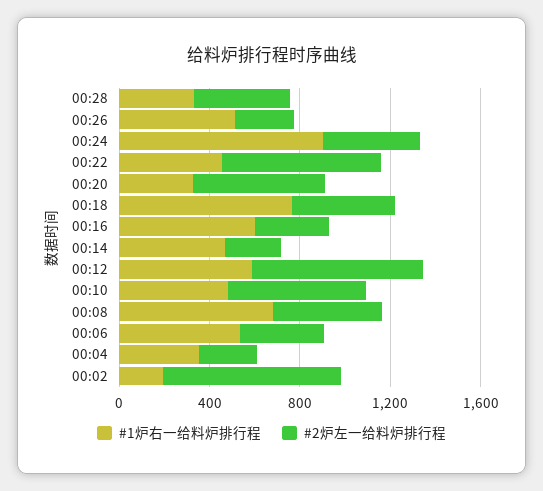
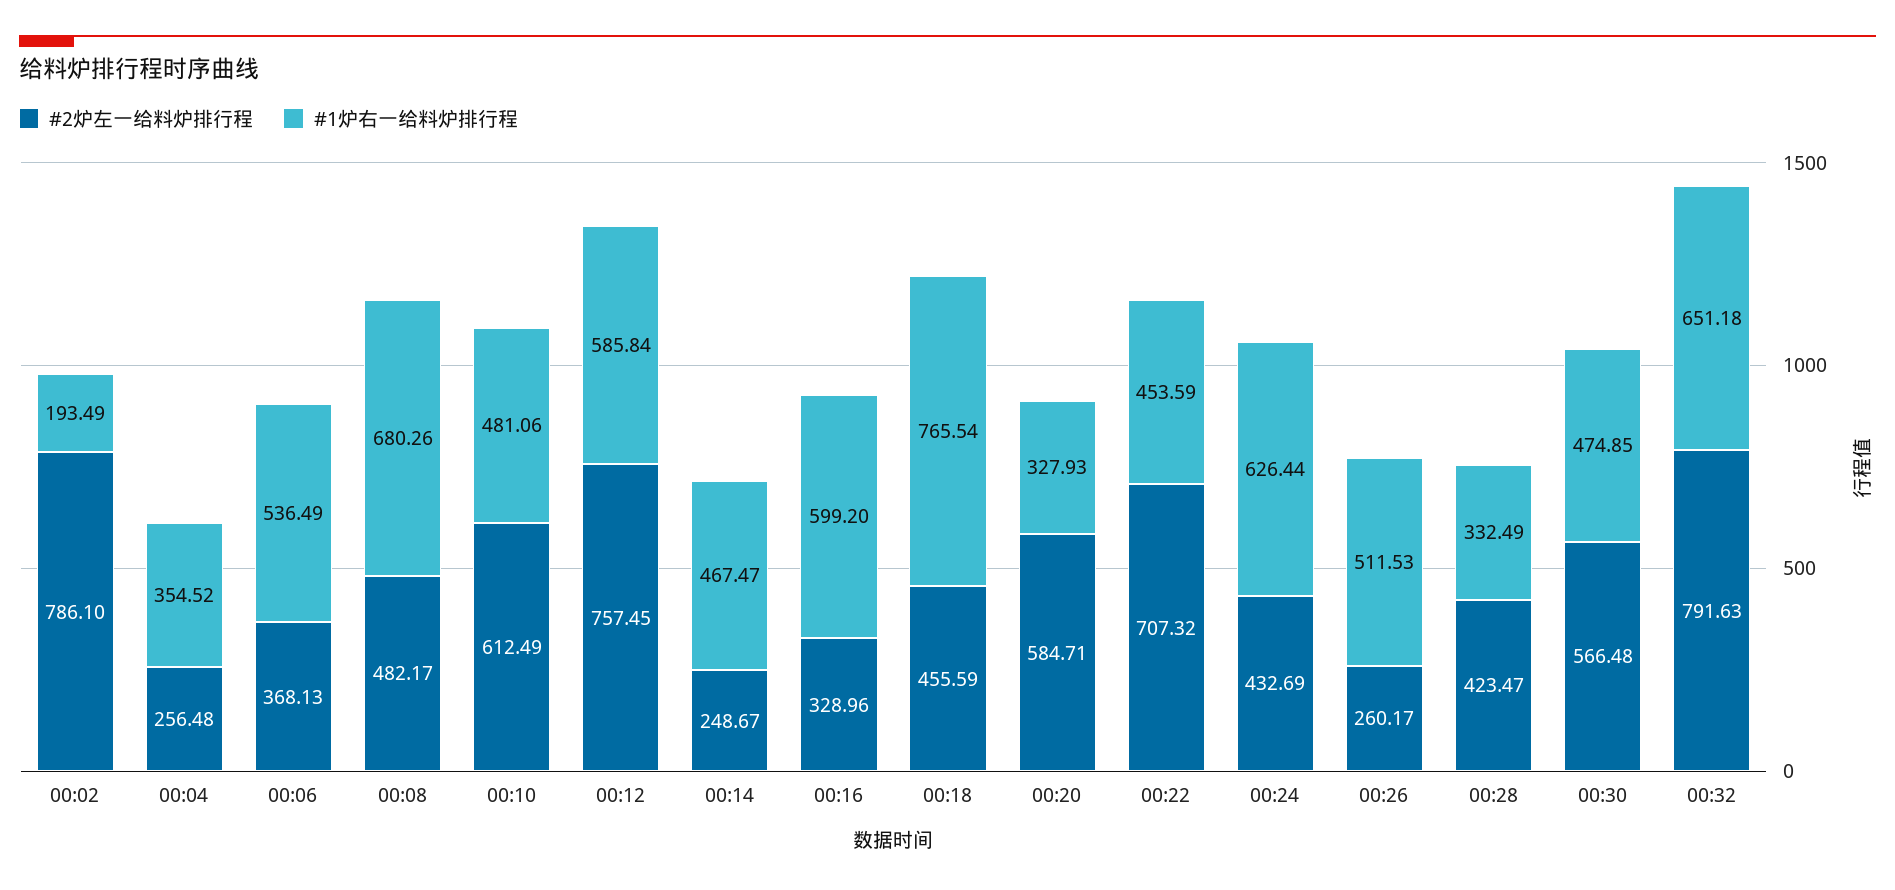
#1炉右一给料炉排行程, 00:24: 900 -> 626.44
#2炉左一给料炉排行程, 00:30: none -> 566.48
#1炉右一给料炉排行程, 00:30: none -> 474.85
#2炉左一给料炉排行程, 00:32: none -> 791.63
#1炉右一给料炉排行程, 00:32: none -> 651.18

